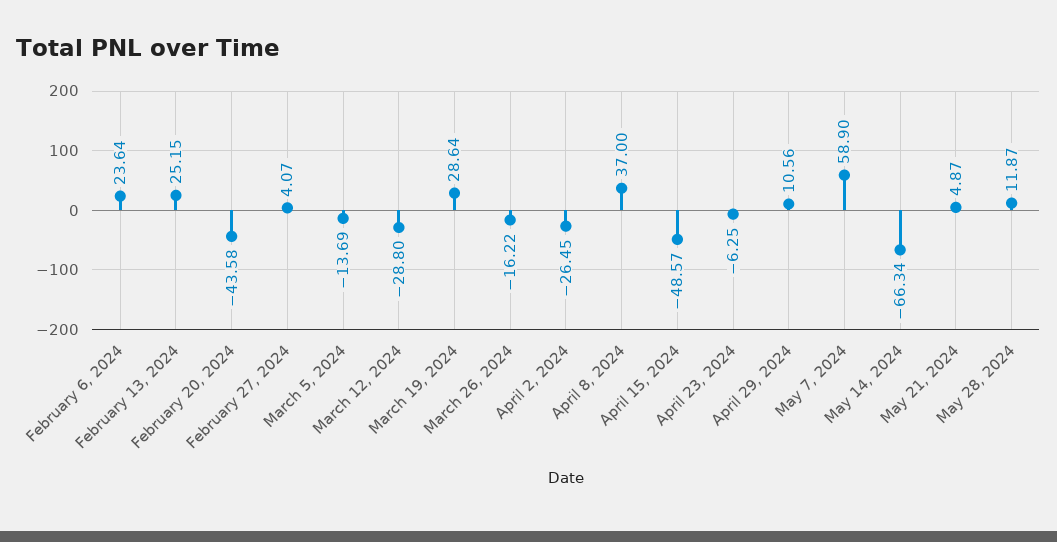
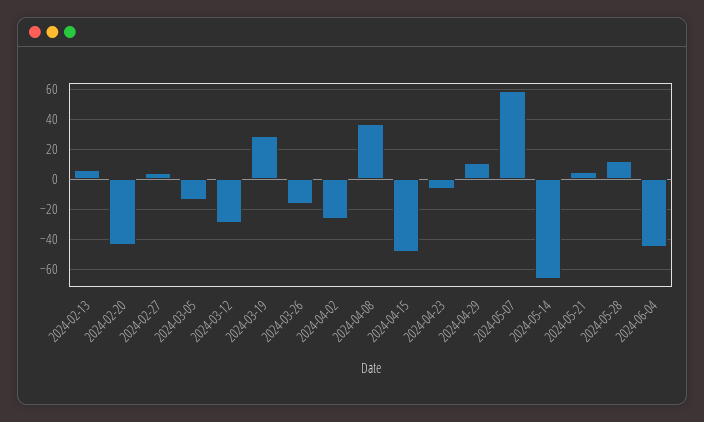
February 6, 2024: 23.64 -> none
February 13, 2024: 25.15 -> 5
2024-06-04: none -> -45

